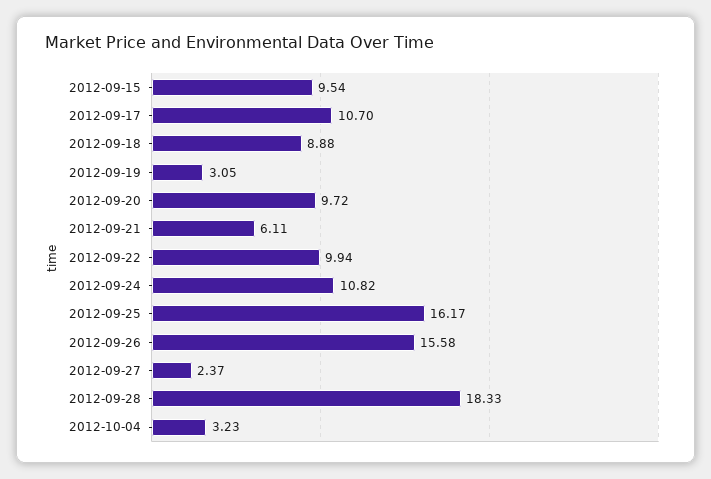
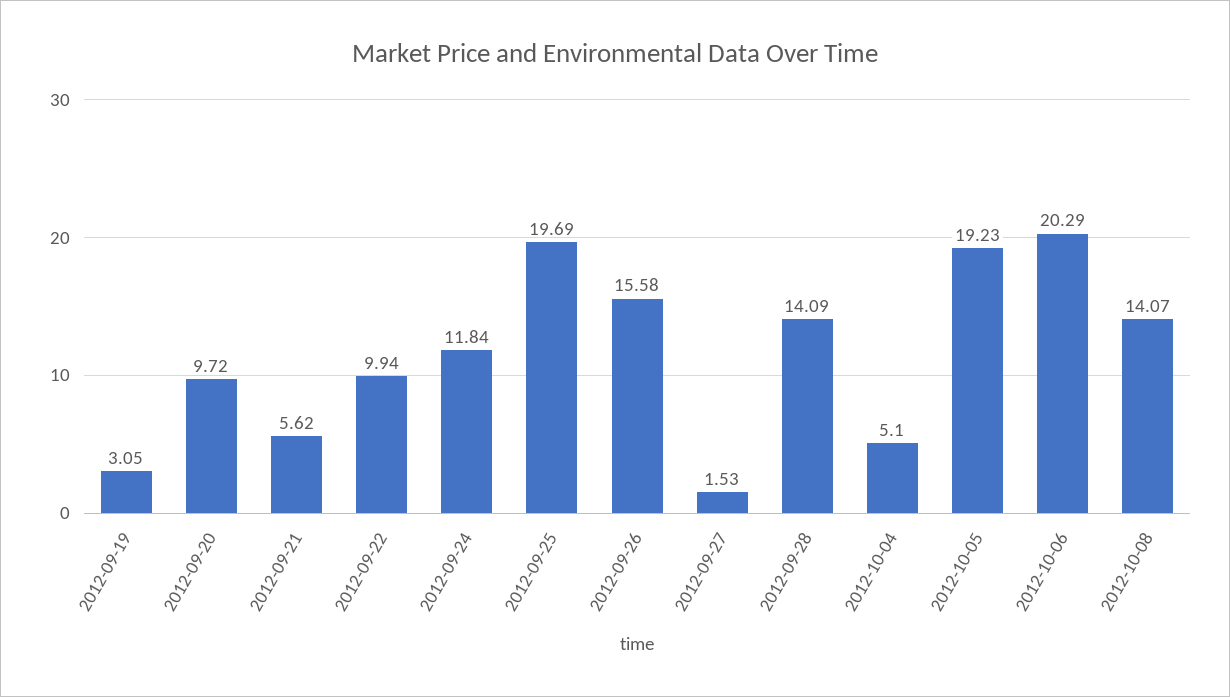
2012-09-15: 9.54 -> none
2012-09-17: 10.7 -> none
2012-09-18: 8.88 -> none
2012-09-21: 6.11 -> 5.62
2012-09-24: 10.82 -> 11.84
2012-09-25: 16.17 -> 19.69
2012-09-27: 2.37 -> 1.53
2012-09-28: 18.33 -> 14.09
2012-10-04: 3.23 -> 5.1
2012-10-05: none -> 19.23
2012-10-06: none -> 20.29
2012-10-08: none -> 14.07

